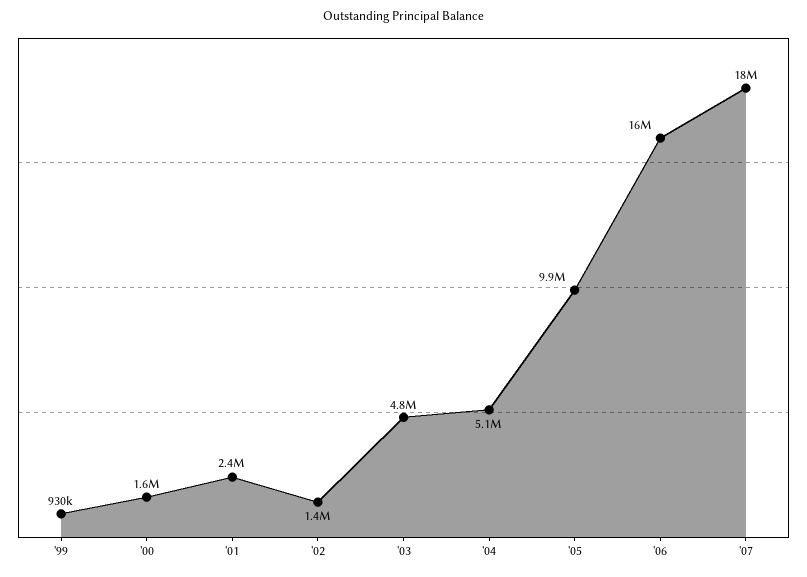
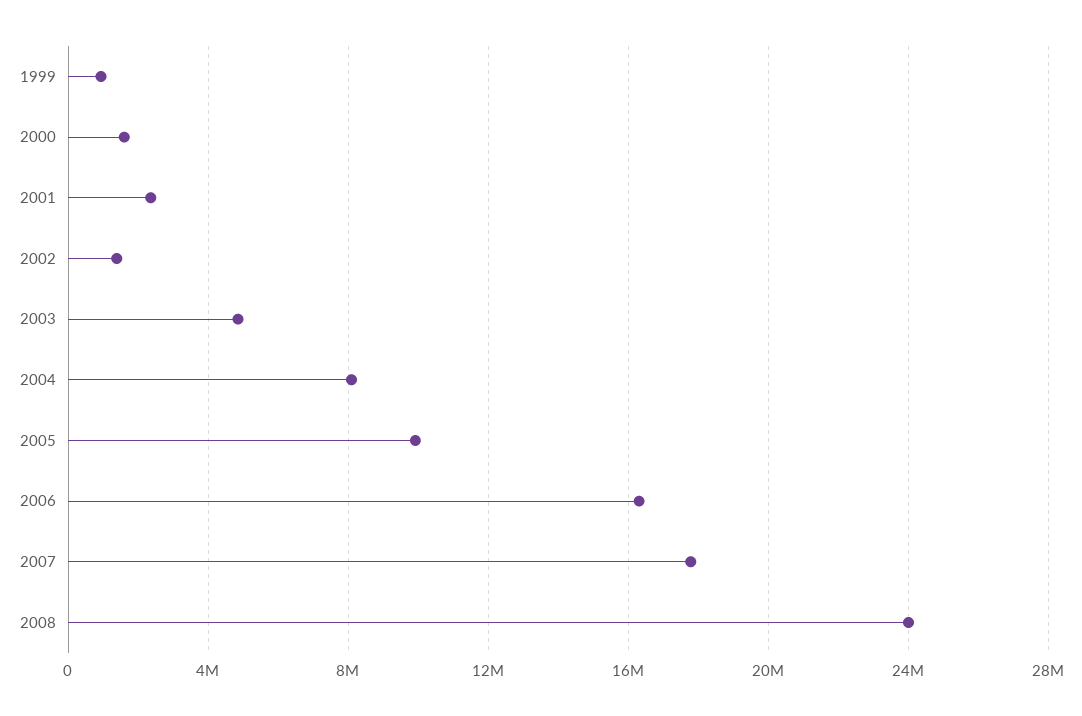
'04: 5100000 -> 8000000
2008: none -> 24000000

